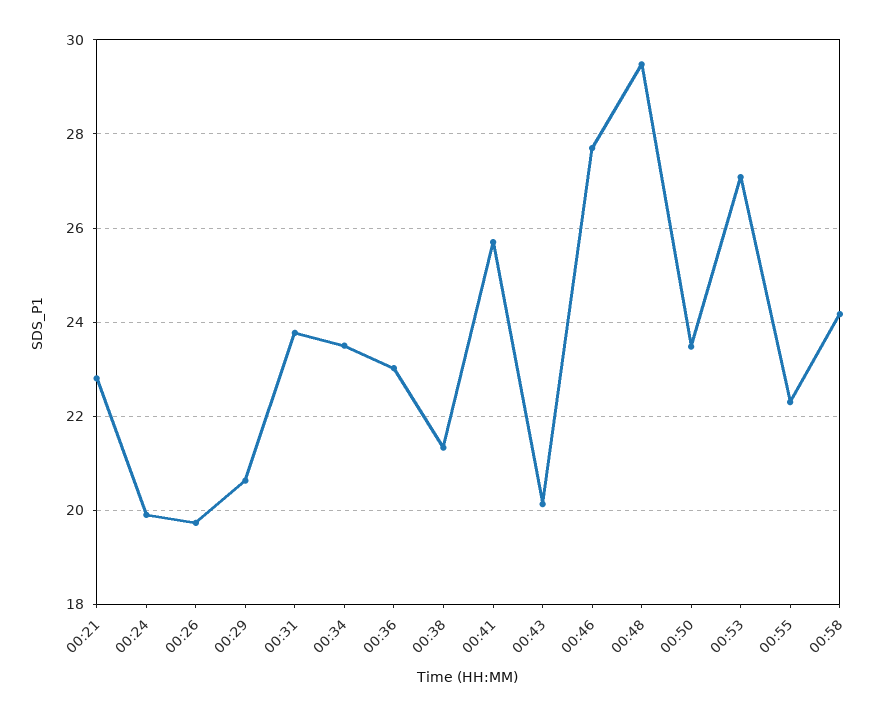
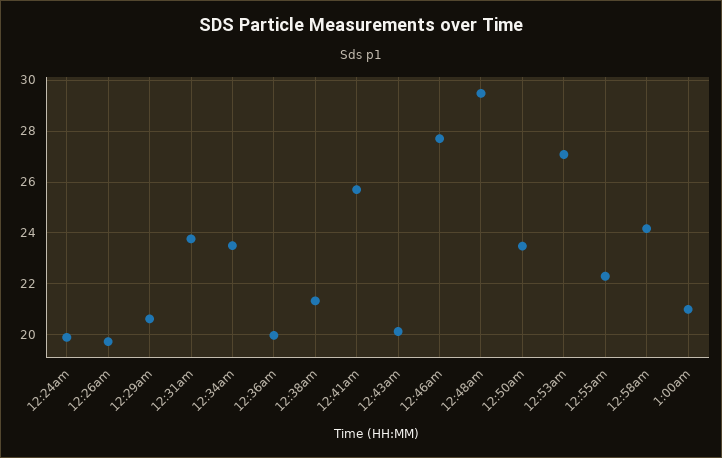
00:21: 22.8 -> none
00:36: 23 -> 20
1:00am: none -> 21

